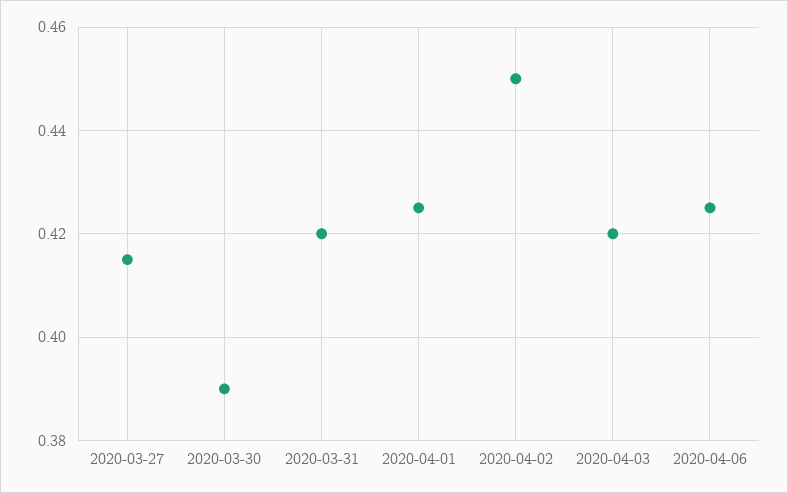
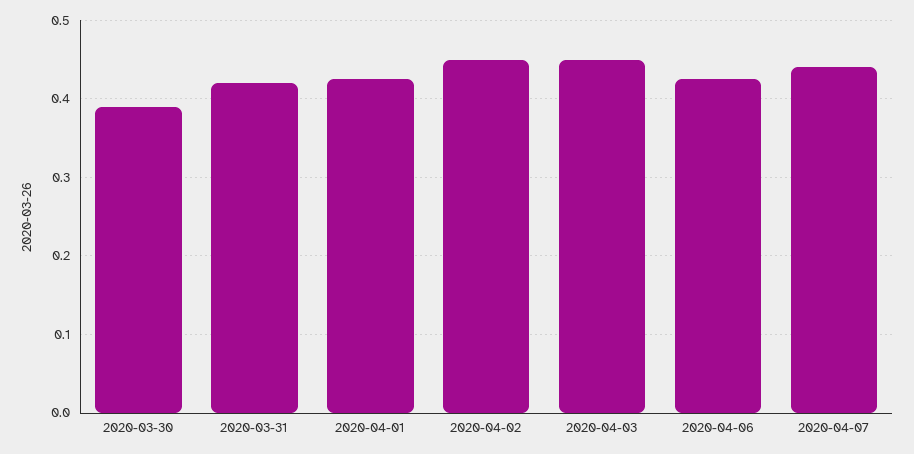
2020-03-27: 0.415 -> none
2020-04-03: 0.42 -> 0.45
2020-04-07: none -> 0.44

